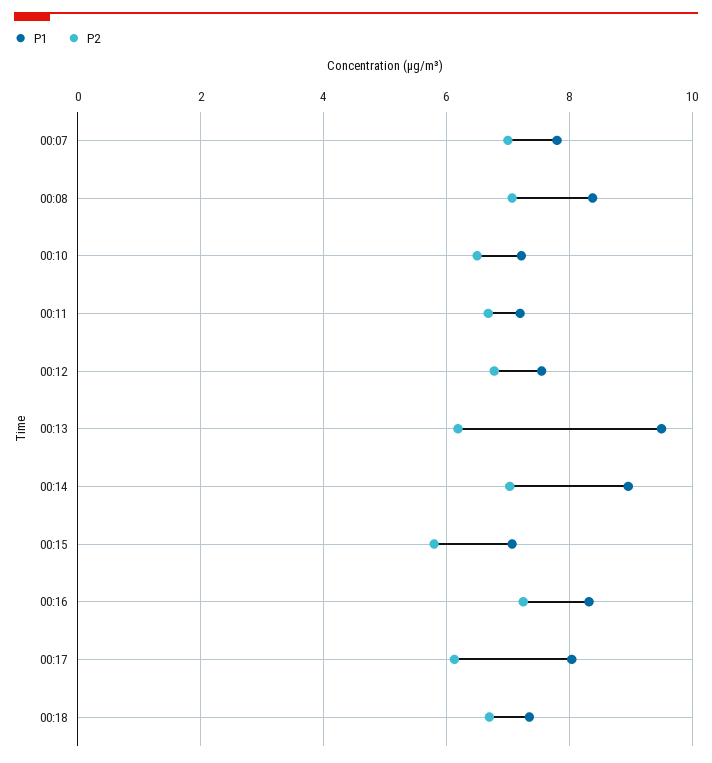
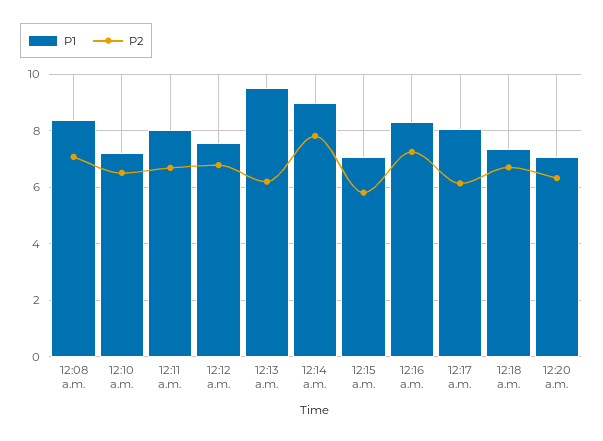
P1, 00:07: 7.8 -> none
P2, 00:07: 7 -> none
P1, 00:11: 7.2 -> 8
P2, 00:14: 7 -> 7.75
P1, 12:20 a.m.: none -> 7
P2, 12:20 a.m.: none -> 6.25

